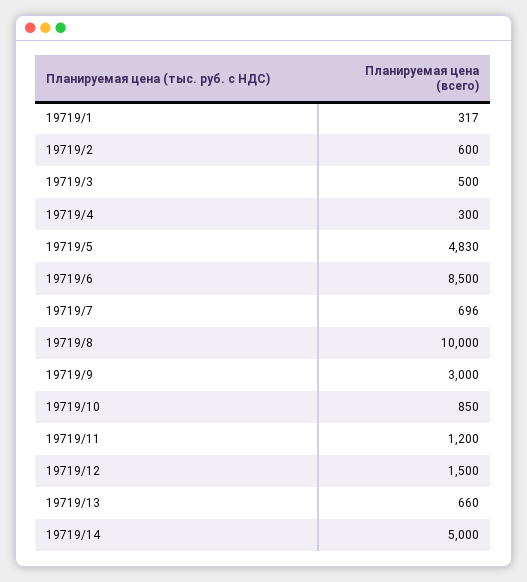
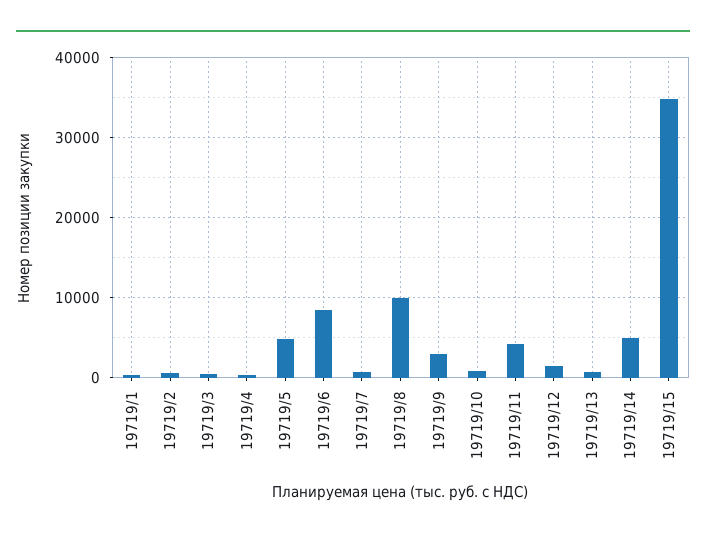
19719/11: 1200 -> 4000
19719/15: none -> 35000

